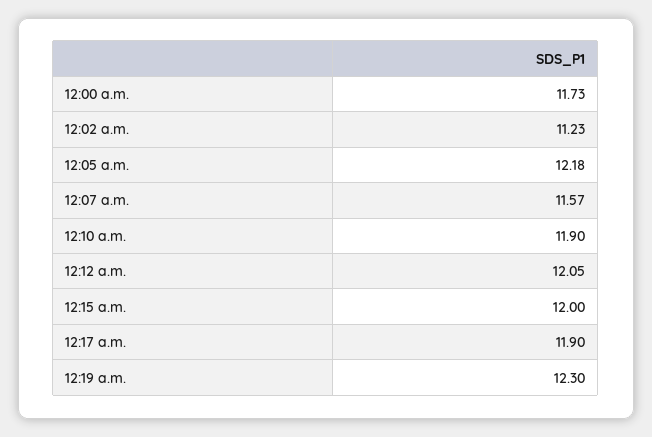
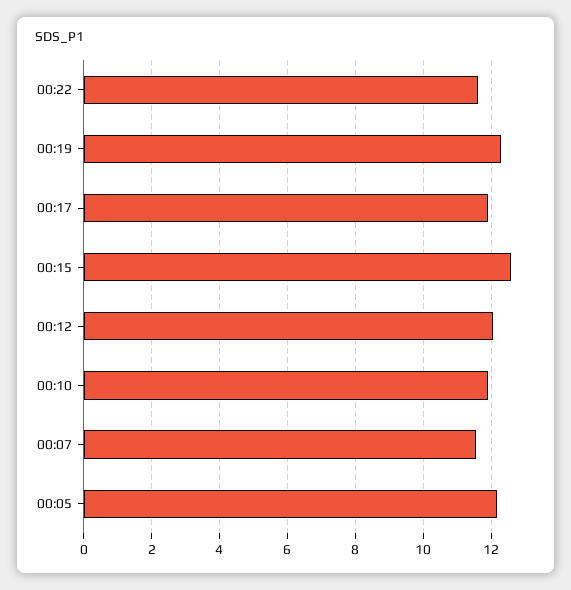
12:00 a.m.: 11.73 -> none
12:02 a.m.: 11.23 -> none
12:15 a.m.: 12 -> 12.6
00:22: none -> 11.6

